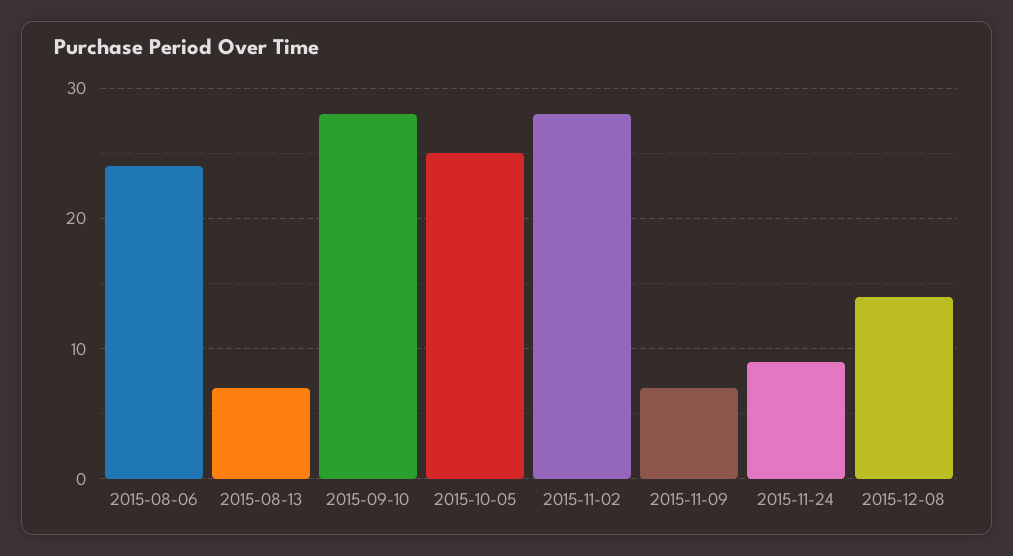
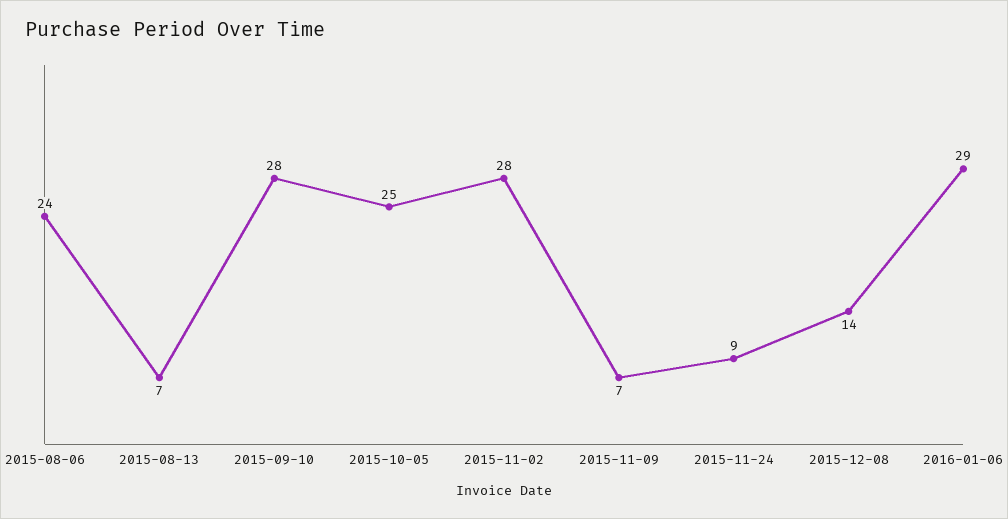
2016-01-06: none -> 29

